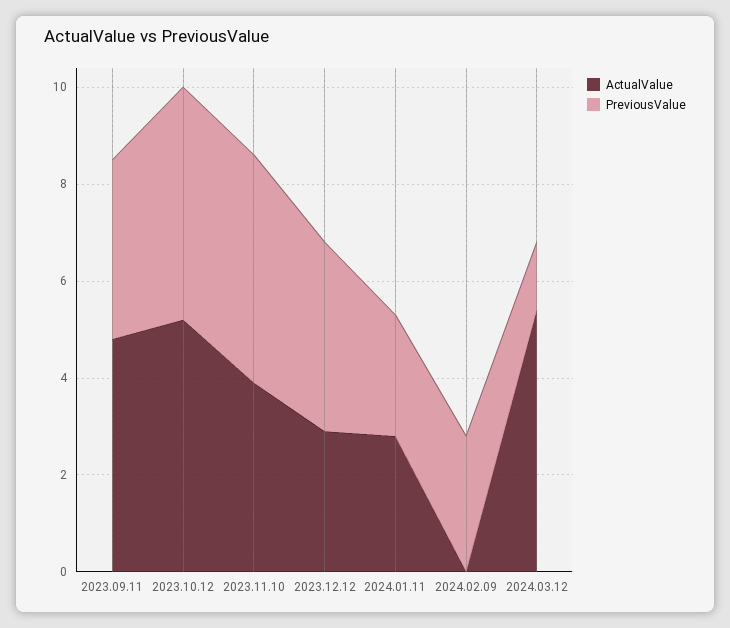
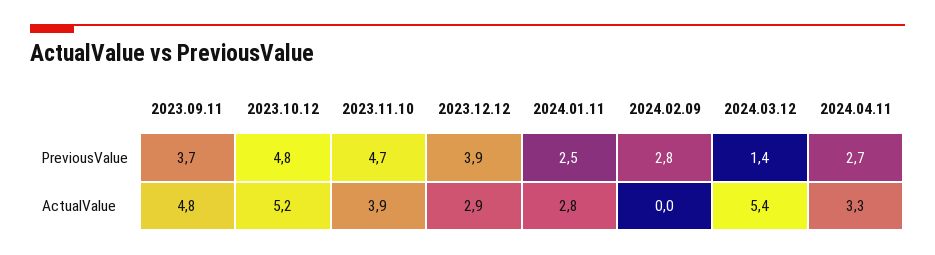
PreviousValue, 2024.04.11: none -> 2.7
ActualValue, 2024.04.11: none -> 3.3

